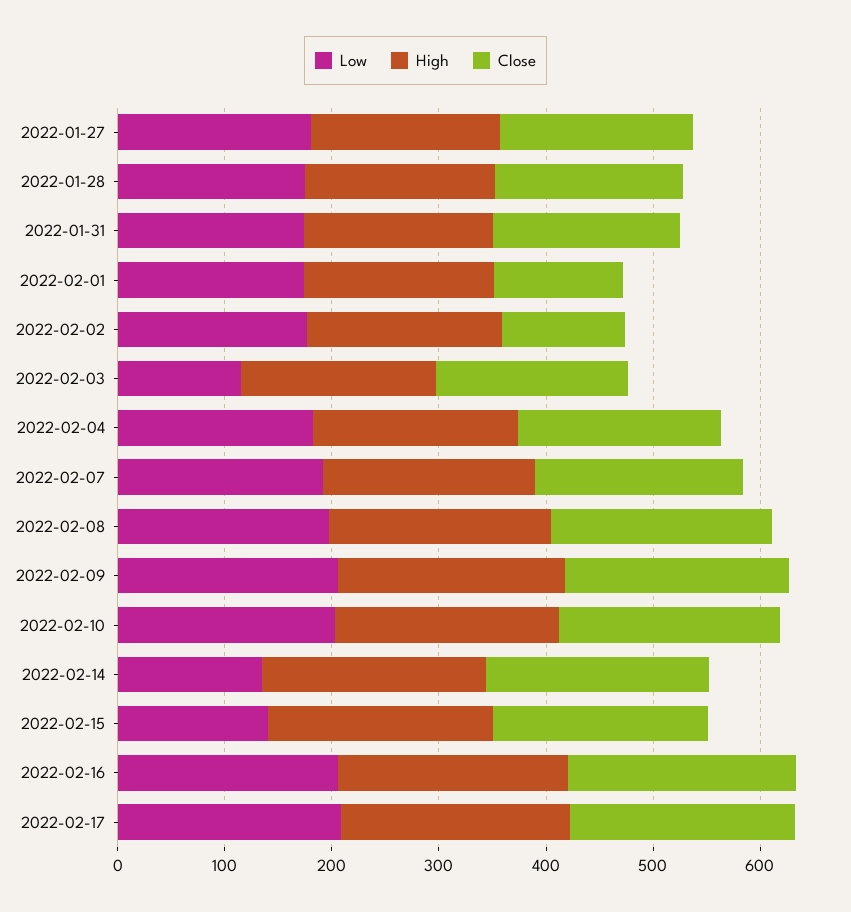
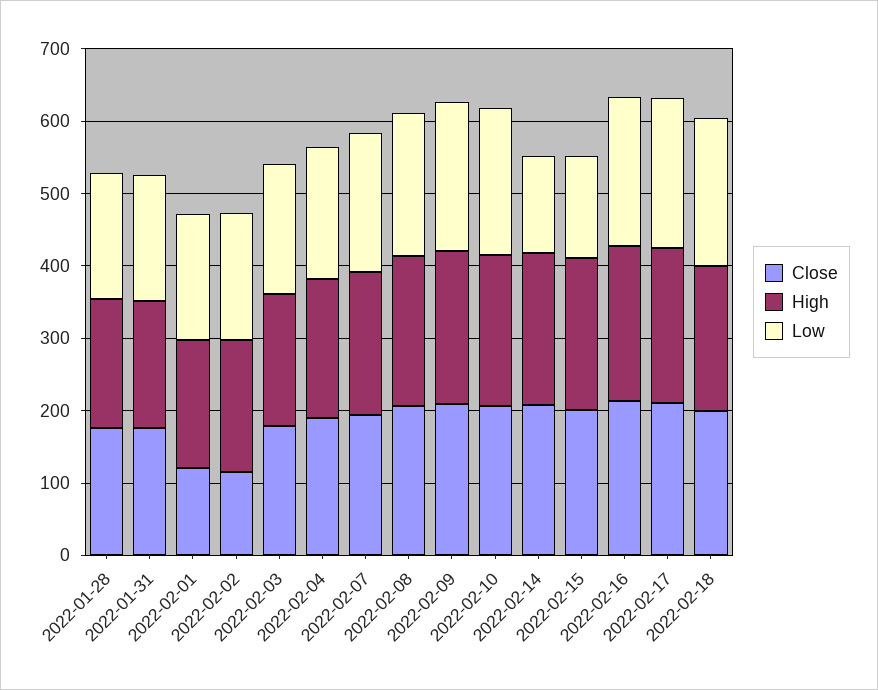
Low, 2022-01-27: 180 -> none
High, 2022-01-27: 180 -> none
Close, 2022-01-27: 180 -> none
Low, 2022-02-03: 120 -> 180
Close, 2022-02-18: none -> 200
High, 2022-02-18: none -> 200
Low, 2022-02-18: none -> 200

